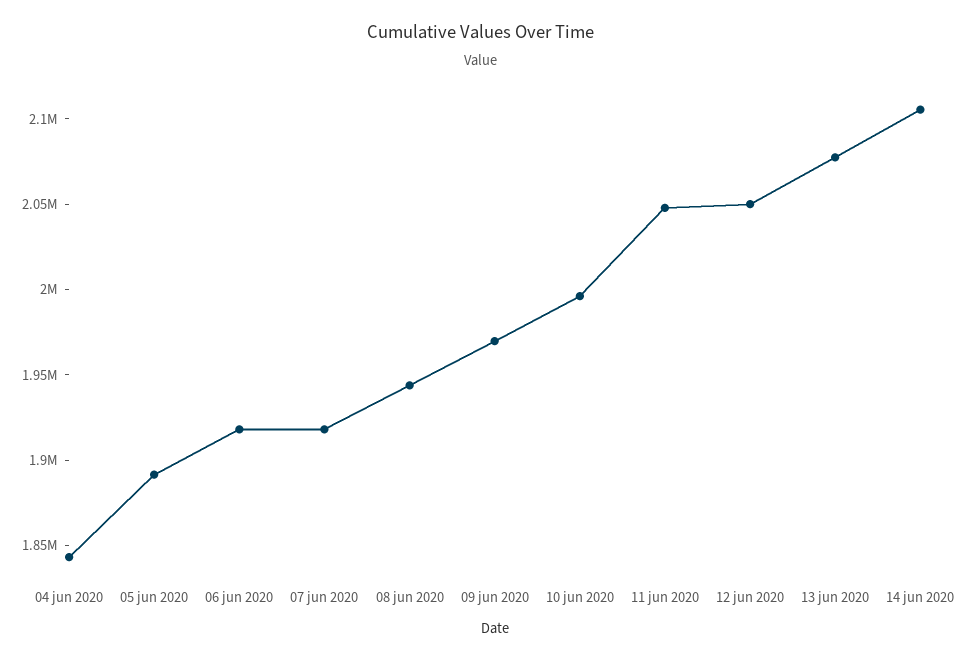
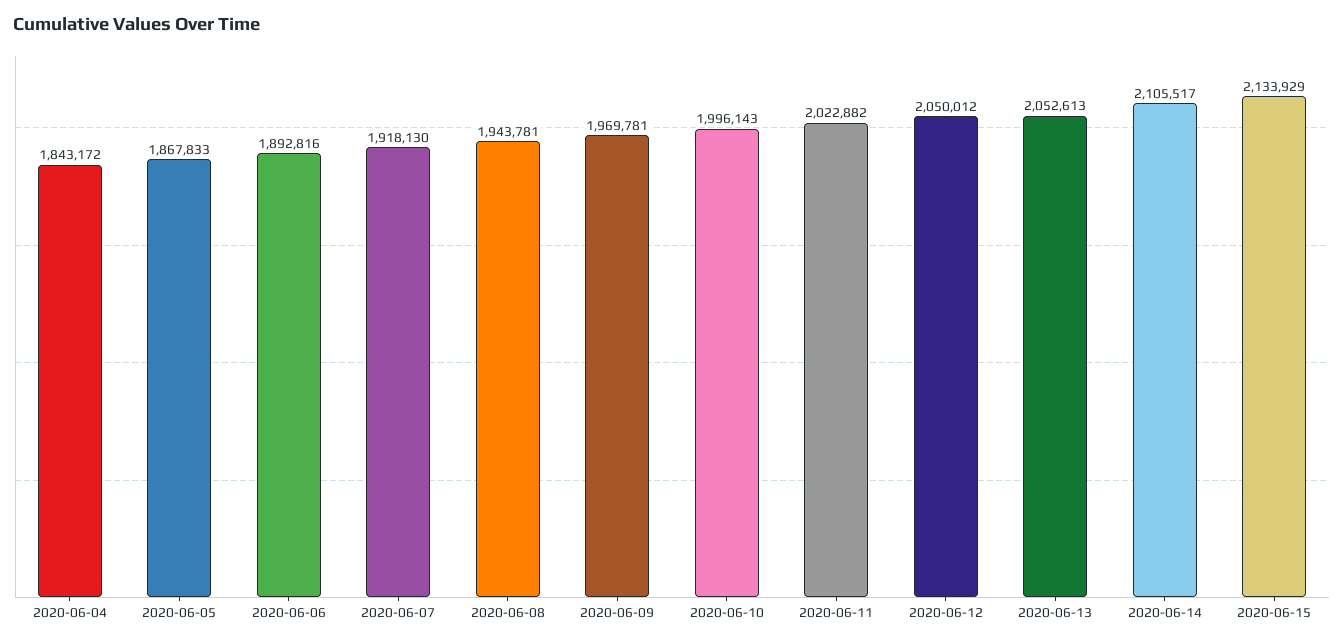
05 jun 2020: 1890000 -> 1867833
06 jun 2020: 1920000 -> 1892816
11 jun 2020: 2050000 -> 2022882
13 jun 2020: 2080000 -> 2052613
2020-06-15: none -> 2133929

